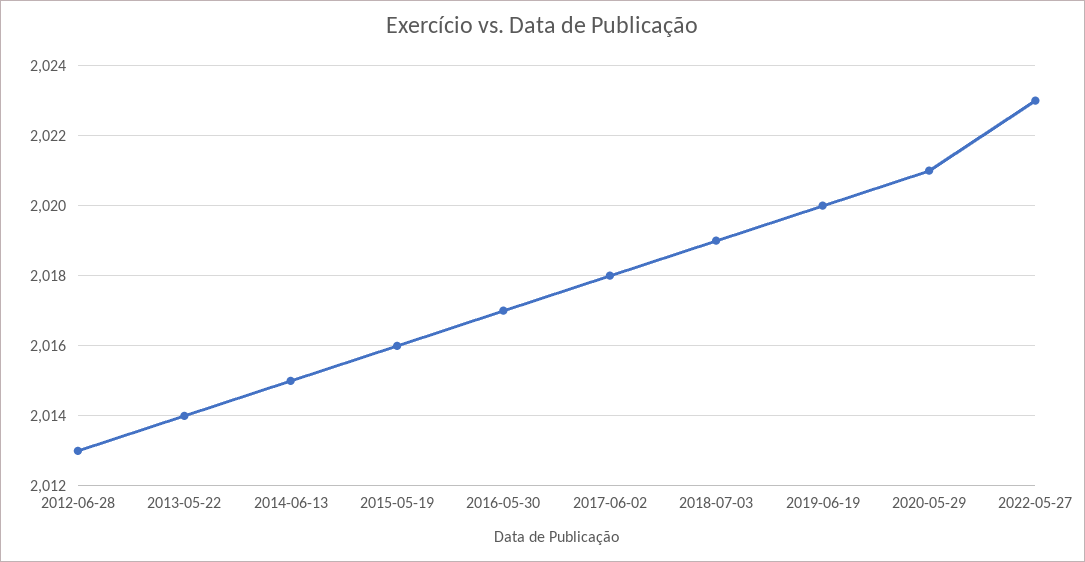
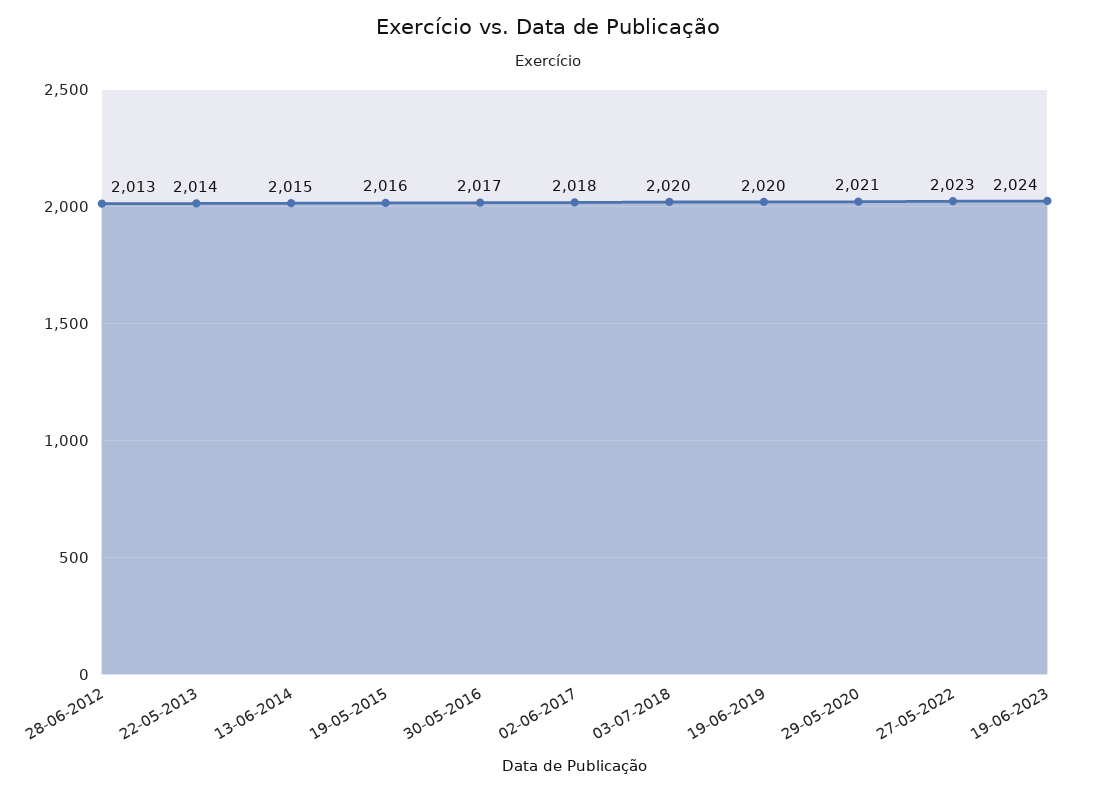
2018-07-03: 2019 -> 2020
19-06-2023: none -> 2024

